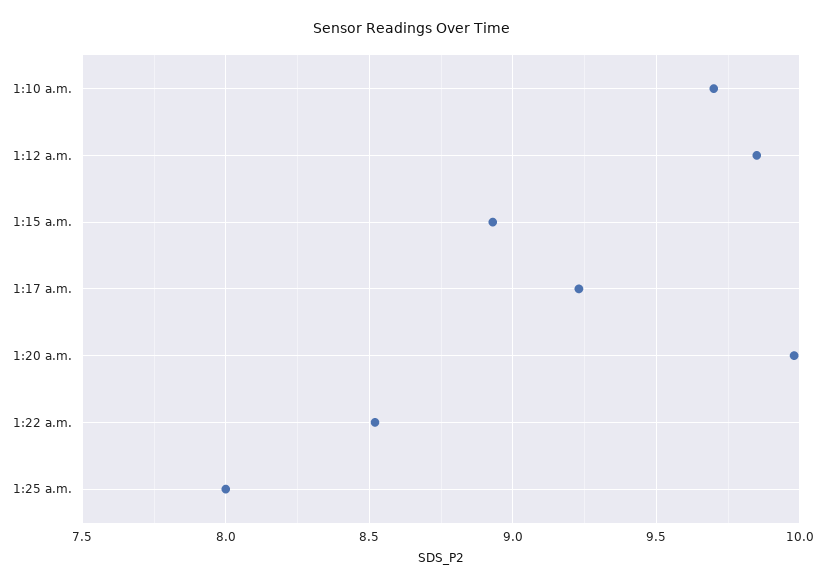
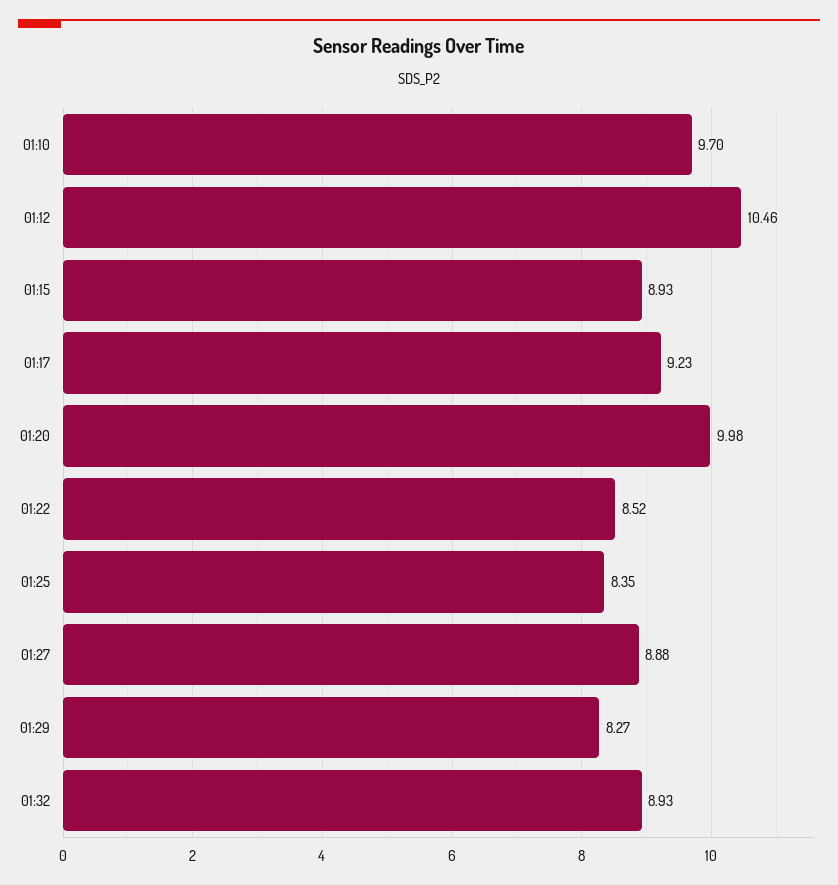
1:12 a.m.: 9.85 -> 10.46
1:25 a.m.: 8 -> 8.35
01:27: none -> 8.88
01:29: none -> 8.27
01:32: none -> 8.93

